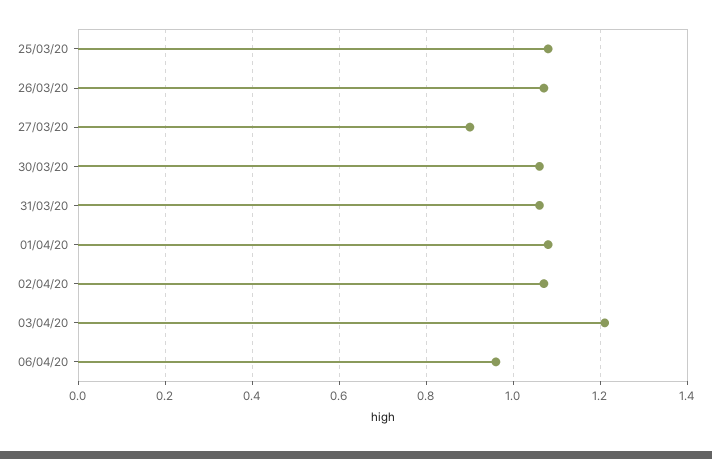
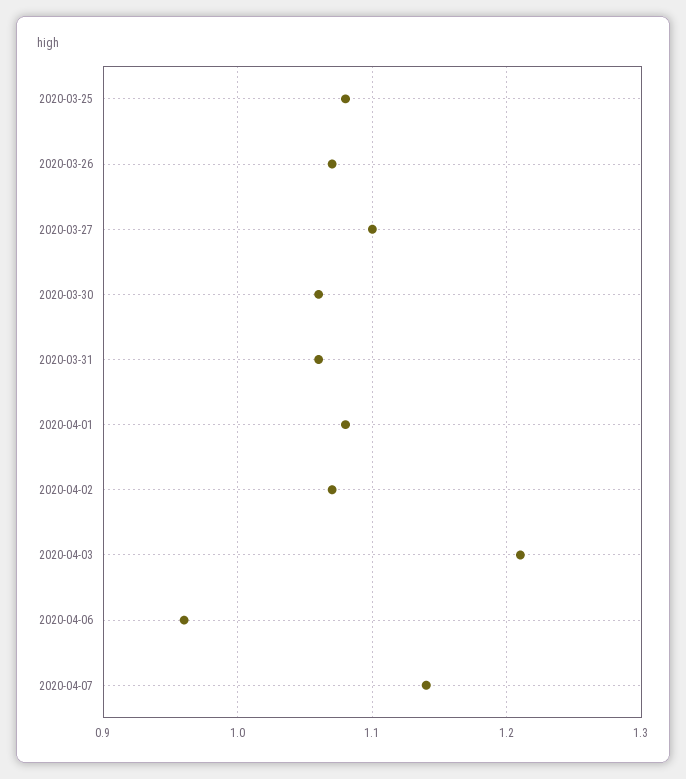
27/03/20: 0.9 -> 1.1
2020-04-07: none -> 1.14

